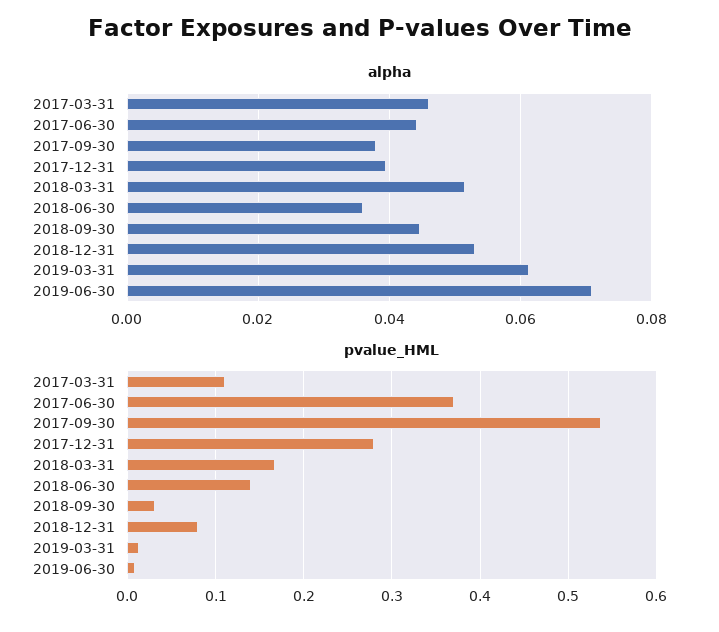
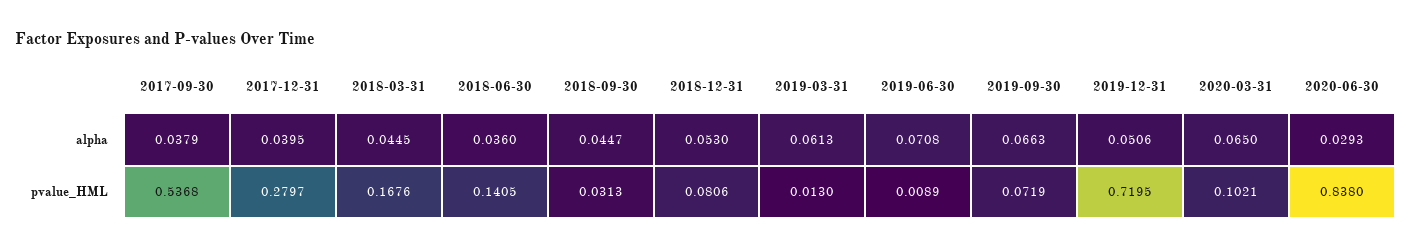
alpha, 2017-03-31: 0.046 -> none
alpha, 2017-06-30: 0.044 -> none
alpha, 2018-03-31: 0.052 -> 0.0445
pvalue_HML, 2017-03-31: 0.11 -> none
pvalue_HML, 2017-06-30: 0.37 -> none
alpha, 2019-09-30: none -> 0.0663
alpha, 2019-12-31: none -> 0.0506
alpha, 2020-03-31: none -> 0.065
alpha, 2020-06-30: none -> 0.0293
pvalue_HML, 2019-09-30: none -> 0.0719
pvalue_HML, 2019-12-31: none -> 0.7195
pvalue_HML, 2020-03-31: none -> 0.1021
pvalue_HML, 2020-06-30: none -> 0.838

